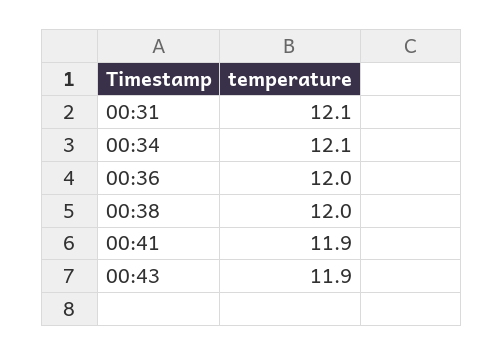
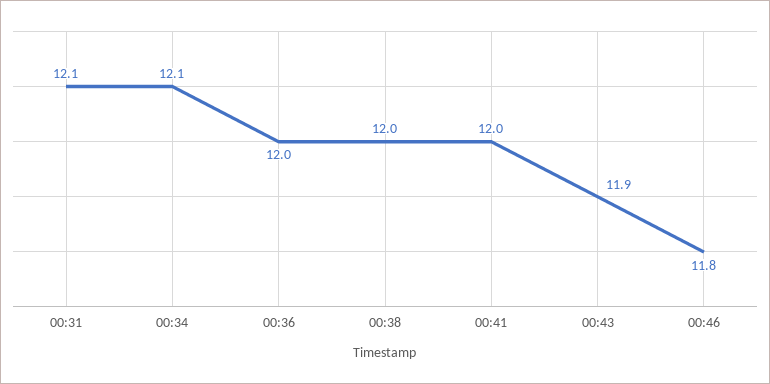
00:41: 11.9 -> 12
00:46: none -> 11.8

